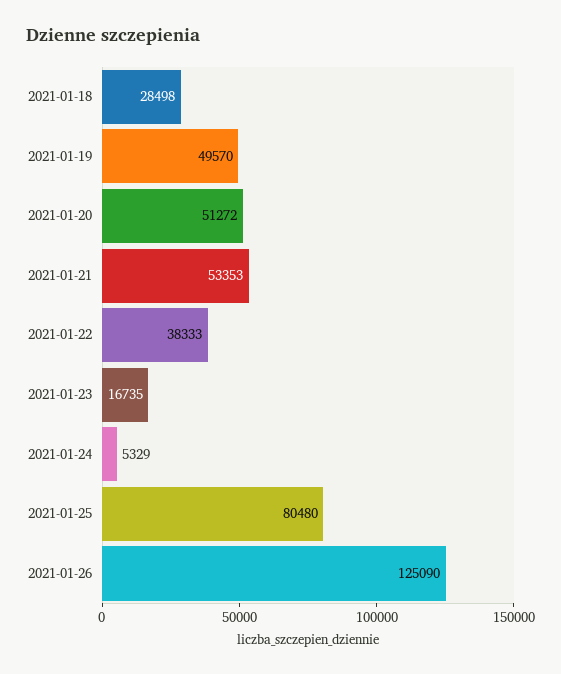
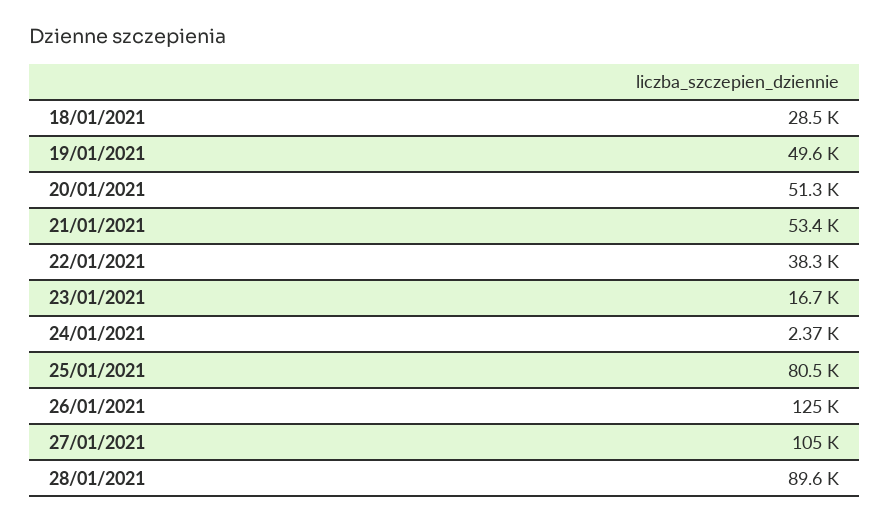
2021-01-24: 5329 -> 2370
27/01/2021: none -> 105000
28/01/2021: none -> 89600

